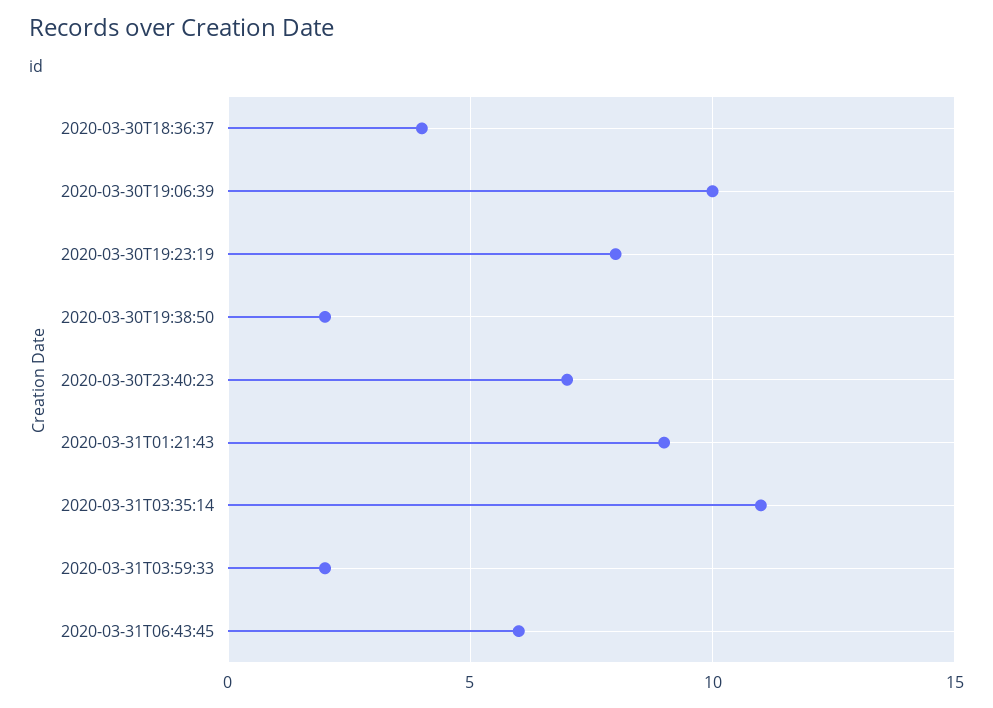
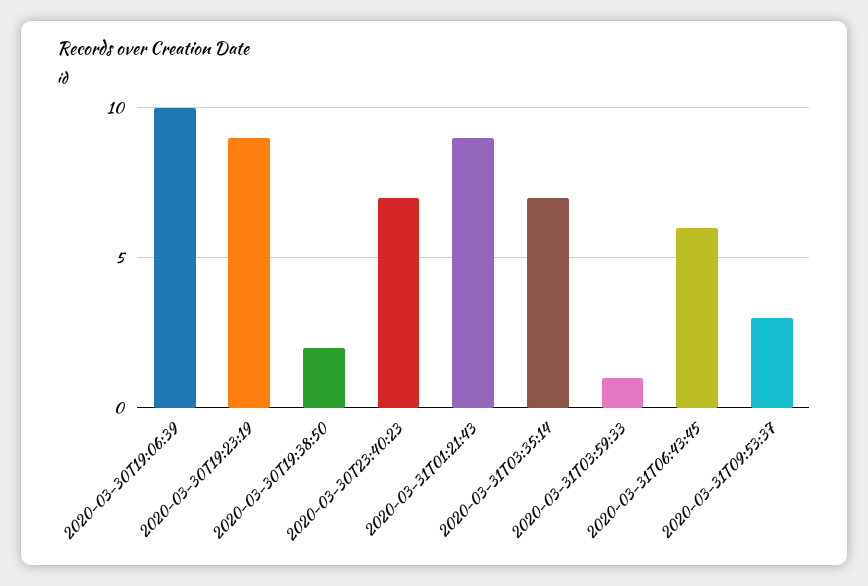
2020-03-30T18:36:37: 4 -> none
2020-03-30T19:23:19: 8 -> 9
2020-03-31T03:35:14: 11 -> 7
2020-03-31T03:59:33: 2 -> 1
2020-03-31T09:53:37: none -> 3

